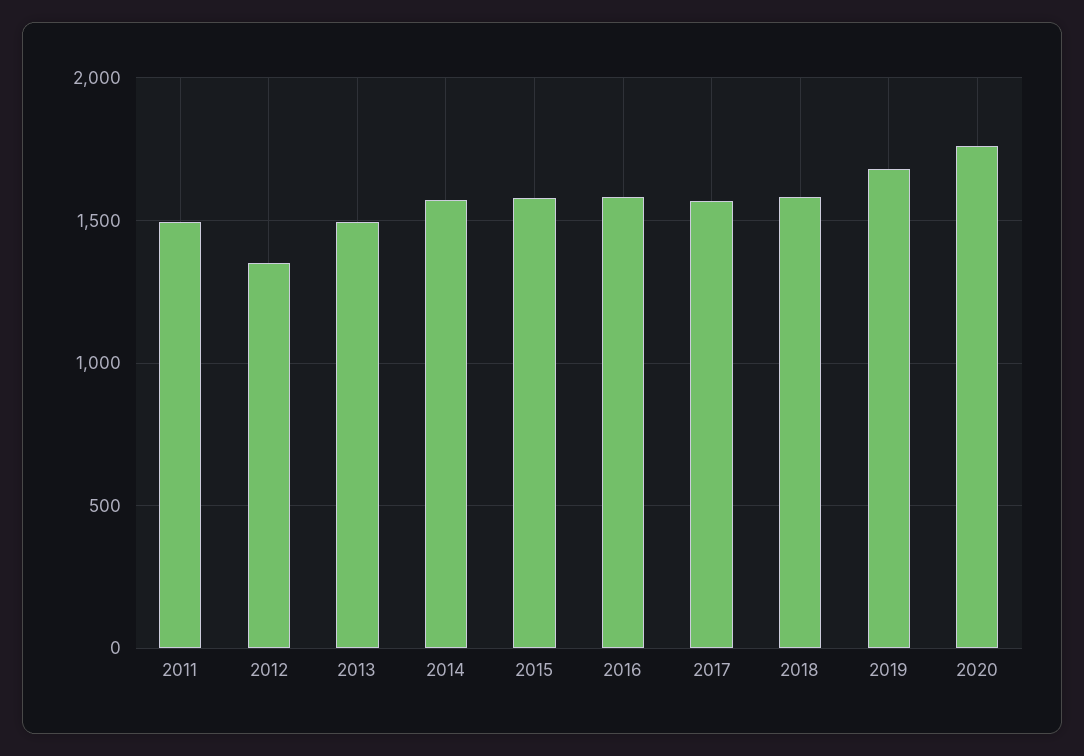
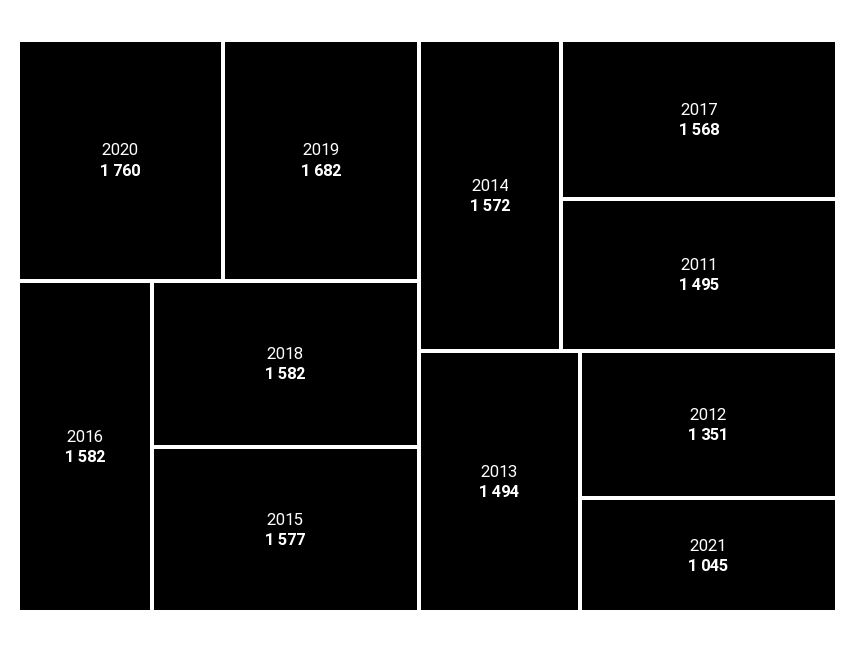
2021: none -> 1045

